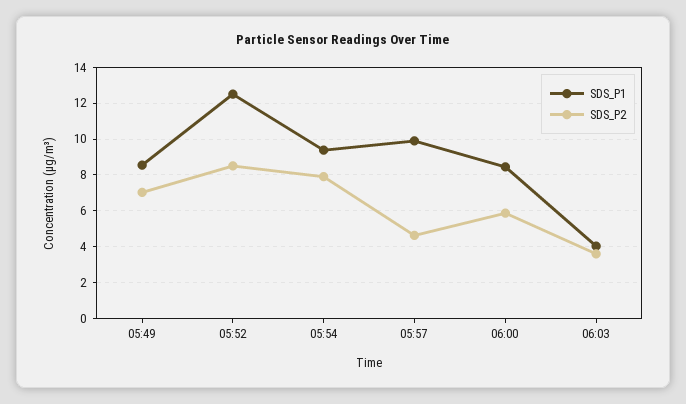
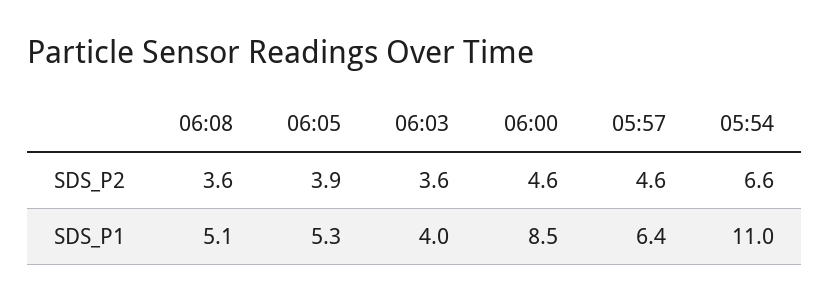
SDS_P1, 05:49: 8.5 -> none
SDS_P2, 05:49: 7 -> none
SDS_P1, 05:52: 12.5 -> none
SDS_P2, 05:52: 8.5 -> none
SDS_P1, 05:54: 9.5 -> 11
SDS_P2, 05:54: 8 -> 6.6
SDS_P1, 05:57: 10 -> 6.4
SDS_P2, 06:00: 6 -> 4.6
SDS_P2, 06:08: none -> 3.6
SDS_P2, 06:05: none -> 3.9
SDS_P1, 06:08: none -> 5.1
SDS_P1, 06:05: none -> 5.3

